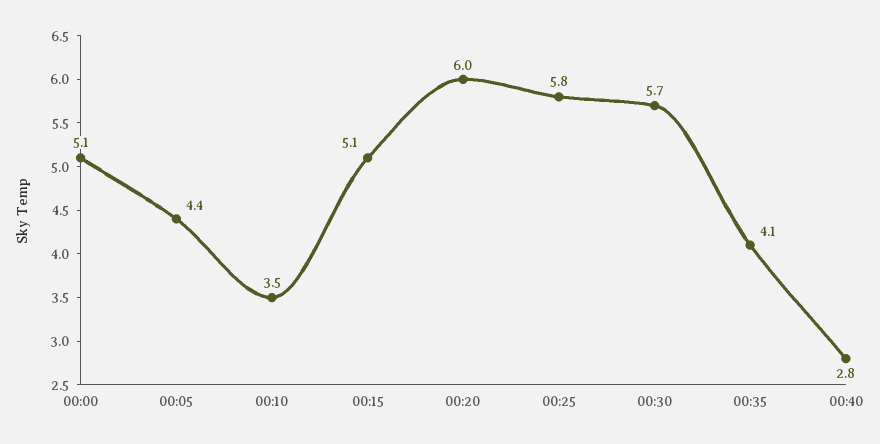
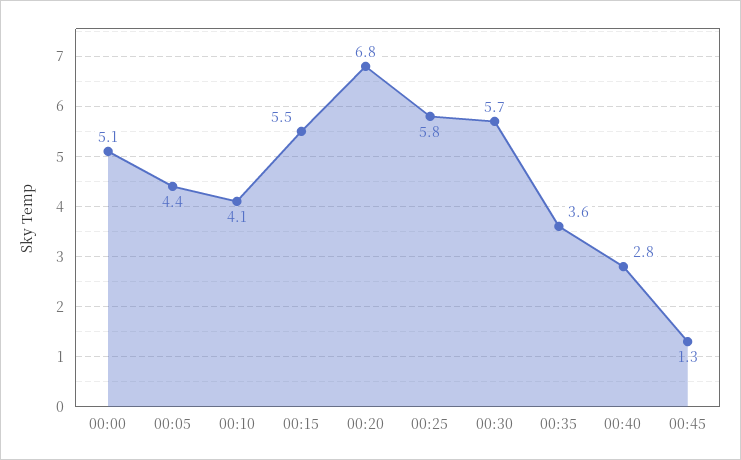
00:10: 3.5 -> 4.1
00:15: 5.1 -> 5.5
00:20: 6 -> 6.8
00:35: 4.1 -> 3.6
00:45: none -> 1.3

